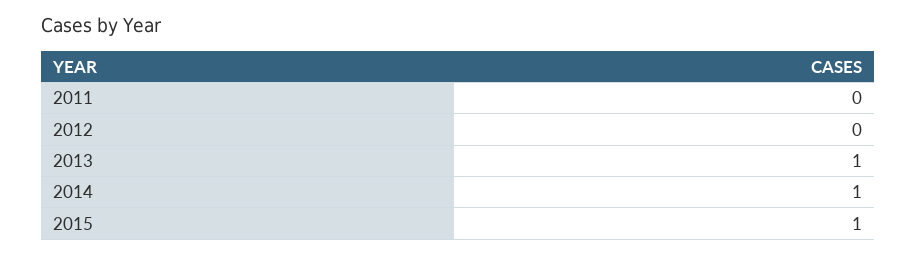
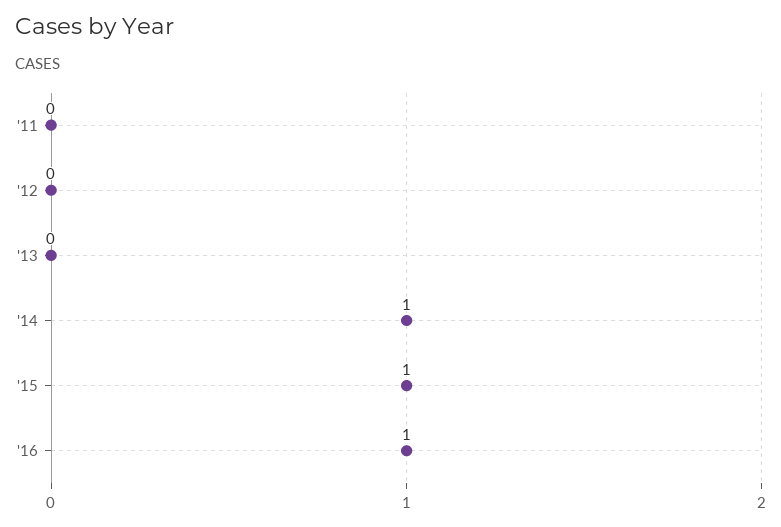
2013: 1 -> 0
'16: none -> 1

